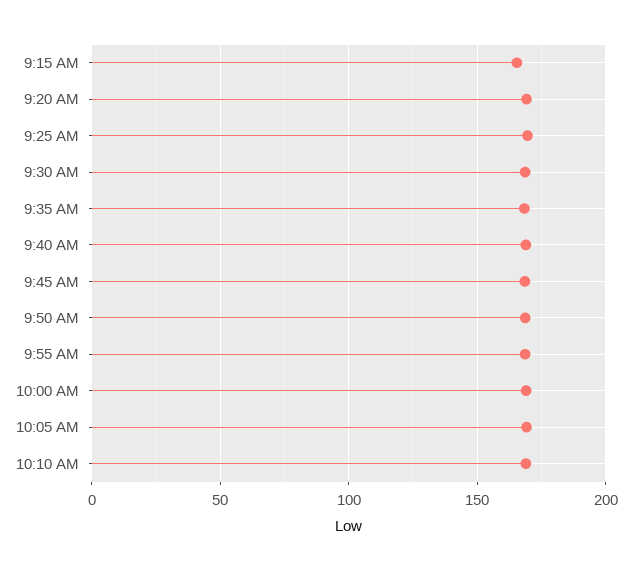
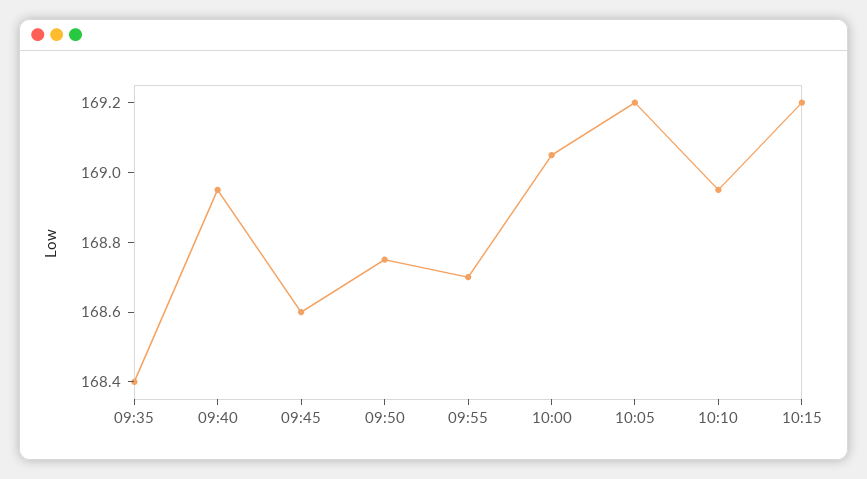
9:15 AM: 165 -> none
9:20 AM: 170 -> none
9:25 AM: 170 -> none
9:30 AM: 170 -> none
10:15: none -> 169.2

